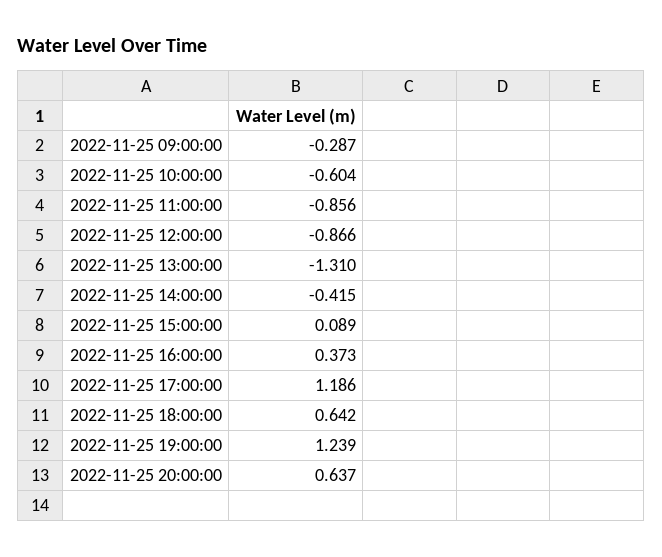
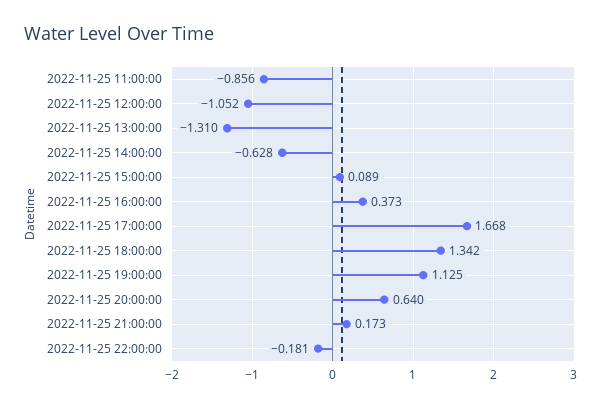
2022-11-25 09:00:00: -0.287 -> none
2022-11-25 10:00:00: -0.604 -> none
2022-11-25 12:00:00: -0.866 -> -1.052
2022-11-25 14:00:00: -0.415 -> -0.628
2022-11-25 17:00:00: 1.186 -> 1.668
2022-11-25 18:00:00: 0.642 -> 1.342
2022-11-25 19:00:00: 1.239 -> 1.125
2022-11-25 20:00:00: 0.637 -> 0.64
2022-11-25 21:00:00: none -> 0.173
2022-11-25 22:00:00: none -> -0.181

